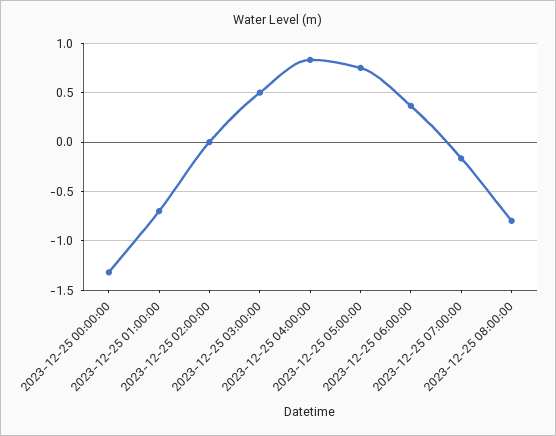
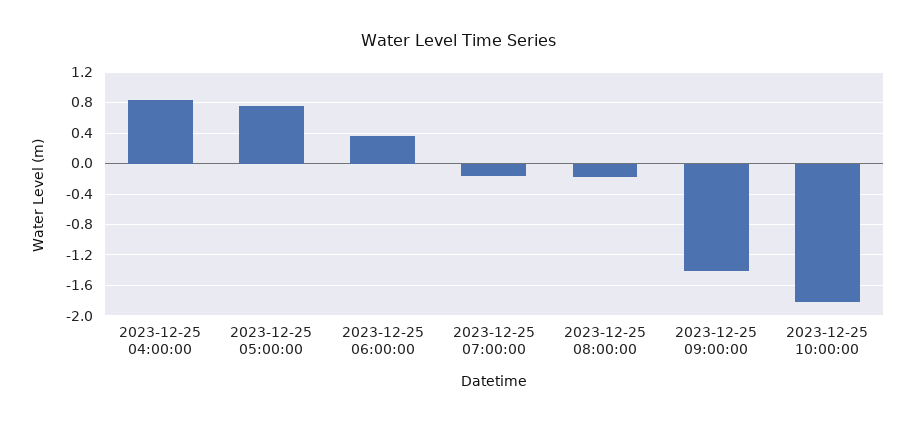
2023-12-25 00:00:00: -1.3 -> none
2023-12-25 01:00:00: -0.7 -> none
2023-12-25 02:00:00: 0 -> none
2023-12-25 03:00:00: 0.5 -> none
2023-12-25 08:00:00: -0.8 -> -0.2
2023-12-25 09:00:00: none -> -1.4
2023-12-25 10:00:00: none -> -1.8

